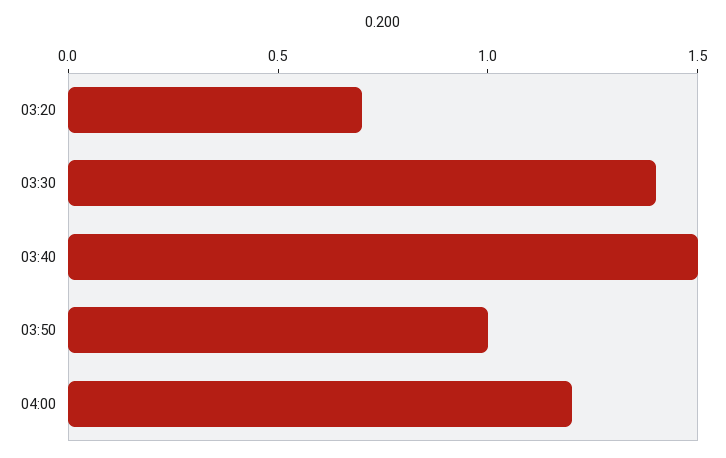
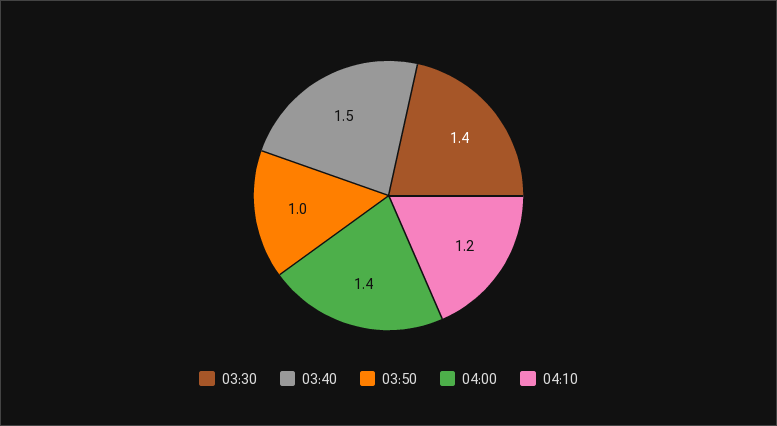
03:20: 0.7 -> none
04:00: 1.2 -> 1.4
04:10: none -> 1.2

